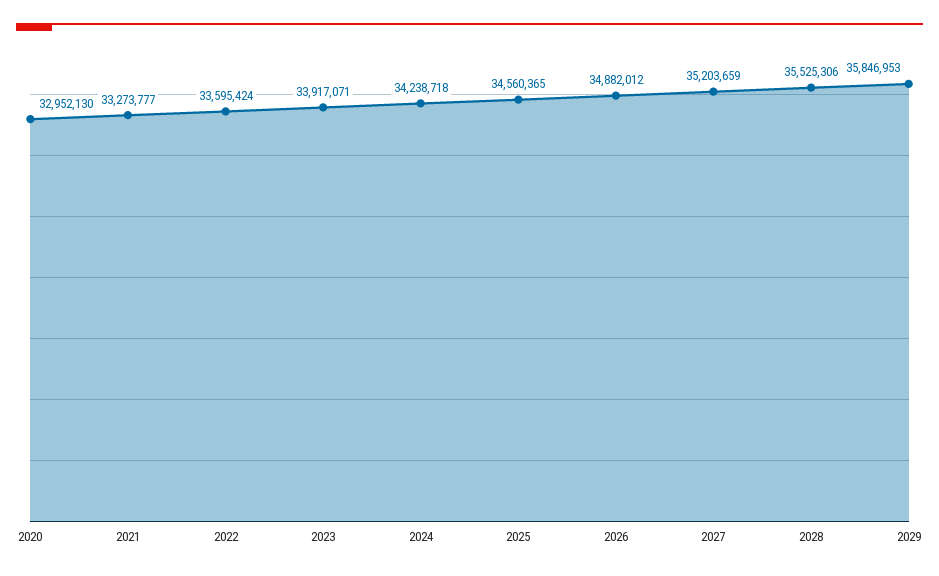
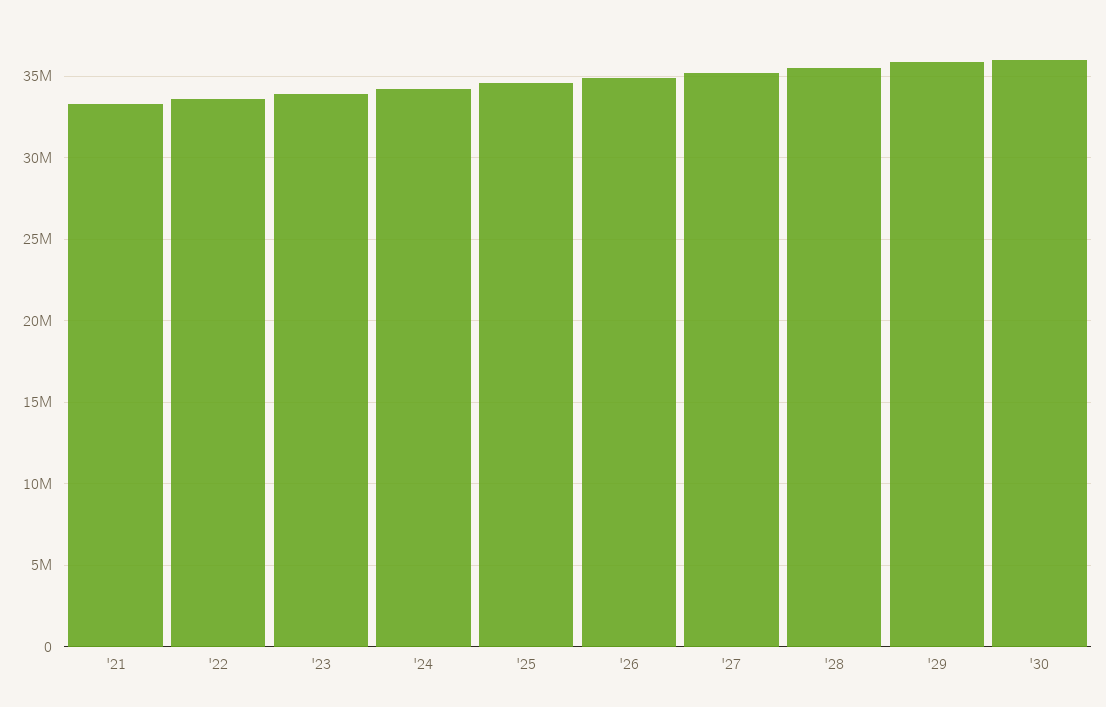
2020: 32952130 -> none
'30: none -> 36000000

